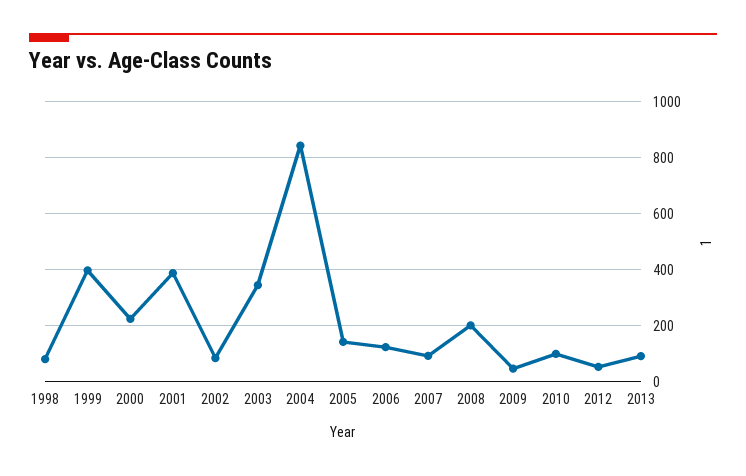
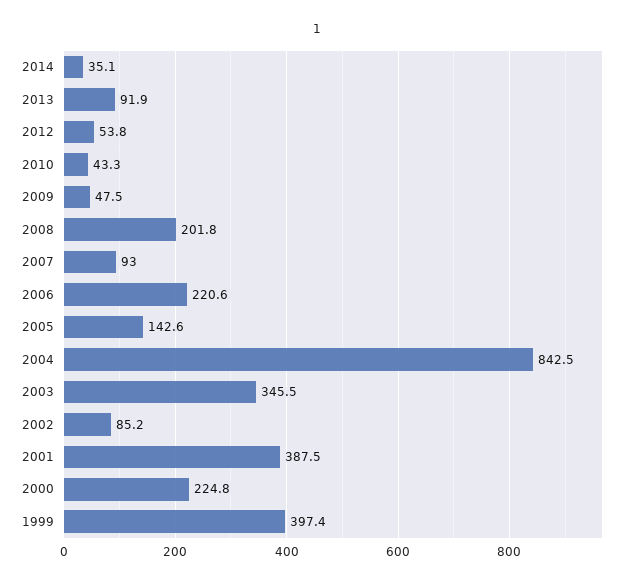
1998: 75 -> none
2006: 125 -> 220.6
2010: 100 -> 43.3
2014: none -> 35.1

